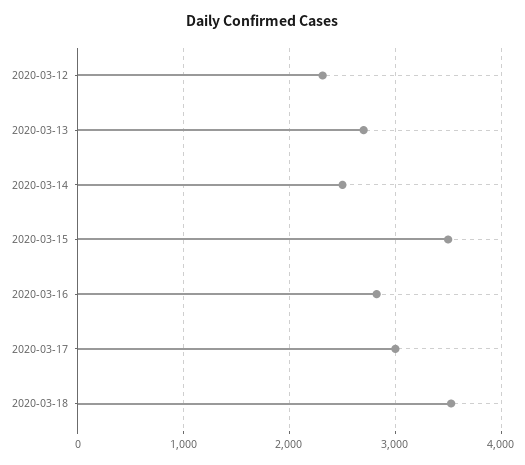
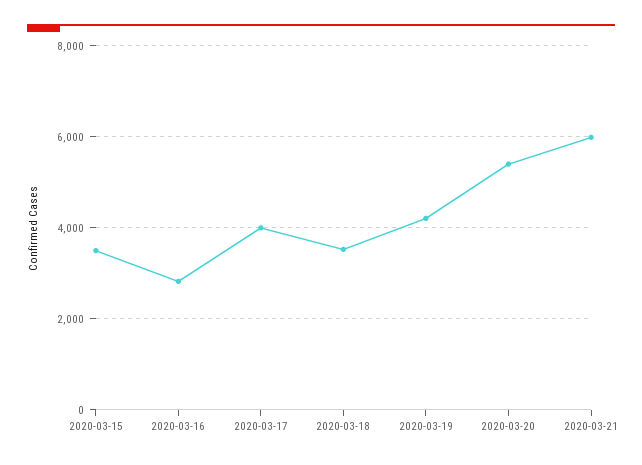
2020-03-12: 2300 -> none
2020-03-13: 2700 -> none
2020-03-14: 2500 -> none
2020-03-17: 3000 -> 4000
2020-03-19: none -> 4200
2020-03-20: none -> 5400
2020-03-21: none -> 6000

